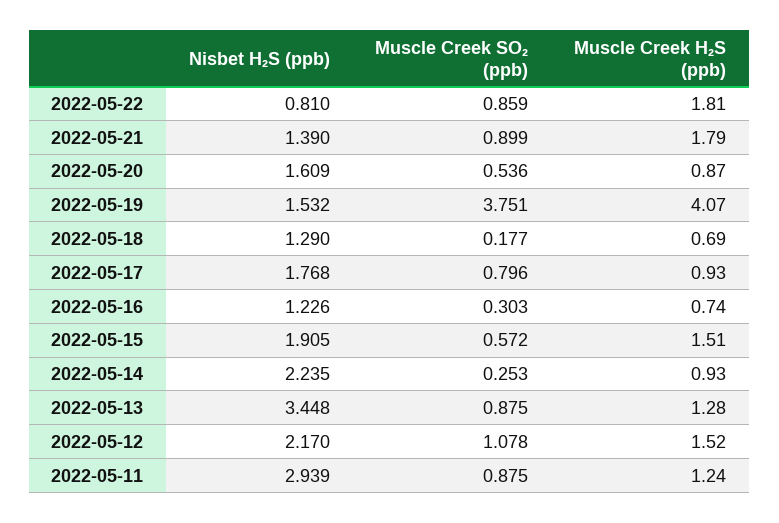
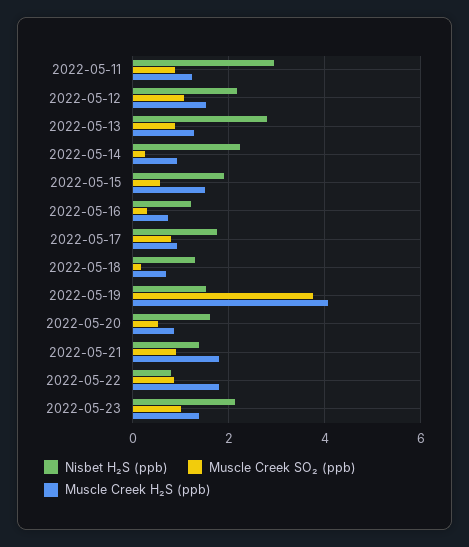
Nisbet H₂S (ppb), 2022-05-13: 3.448 -> 2.8
Nisbet H₂S (ppb), 2022-05-23: none -> 2.2
Muscle Creek SO₂ (ppb), 2022-05-23: none -> 1
Muscle Creek H₂S (ppb), 2022-05-23: none -> 1.4

